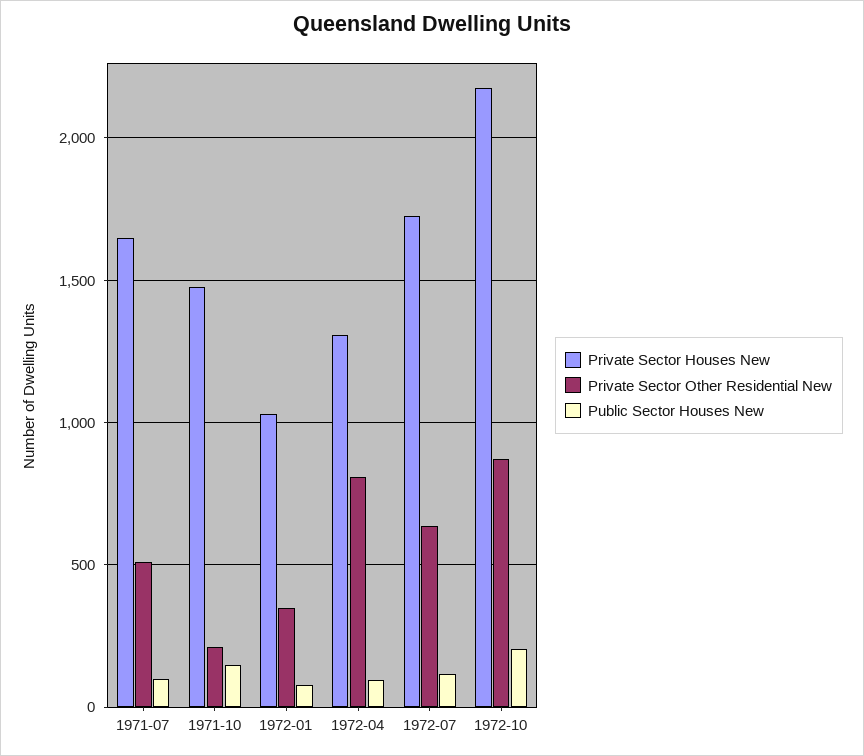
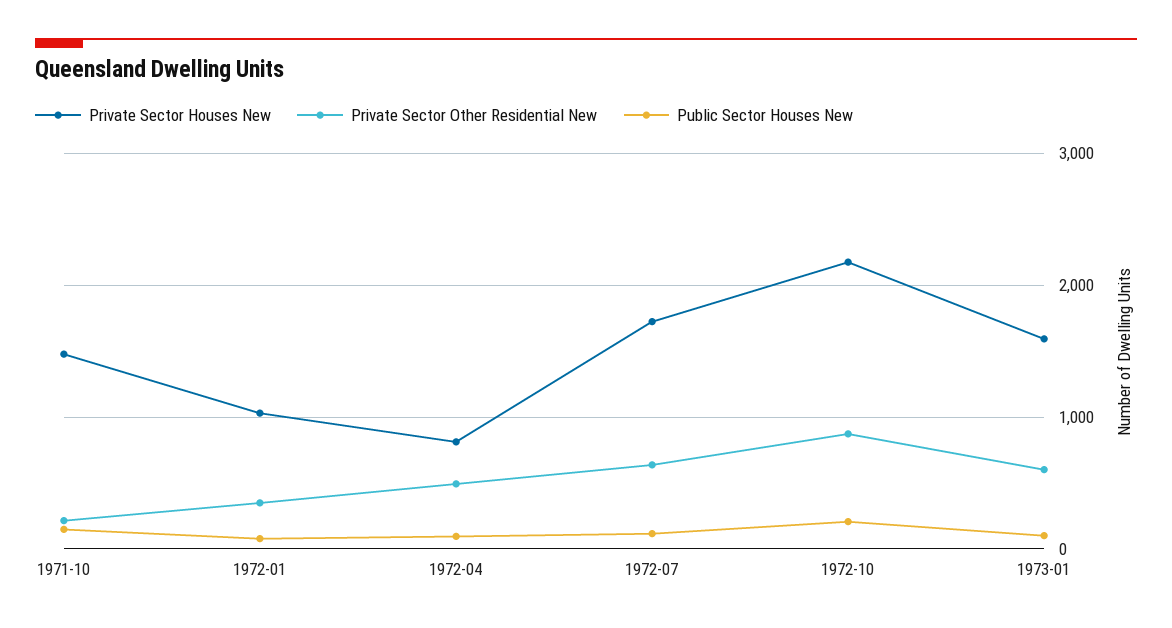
Private Sector Houses New, 1971-07: 1650 -> none
Private Sector Other Residential New, 1971-07: 500 -> none
Public Sector Houses New, 1971-07: 100 -> none
Private Sector Houses New, 1972-04: 1300 -> 800
Private Sector Other Residential New, 1972-04: 800 -> 500
Private Sector Houses New, 1973-01: none -> 1600
Private Sector Other Residential New, 1973-01: none -> 600
Public Sector Houses New, 1973-01: none -> 100

